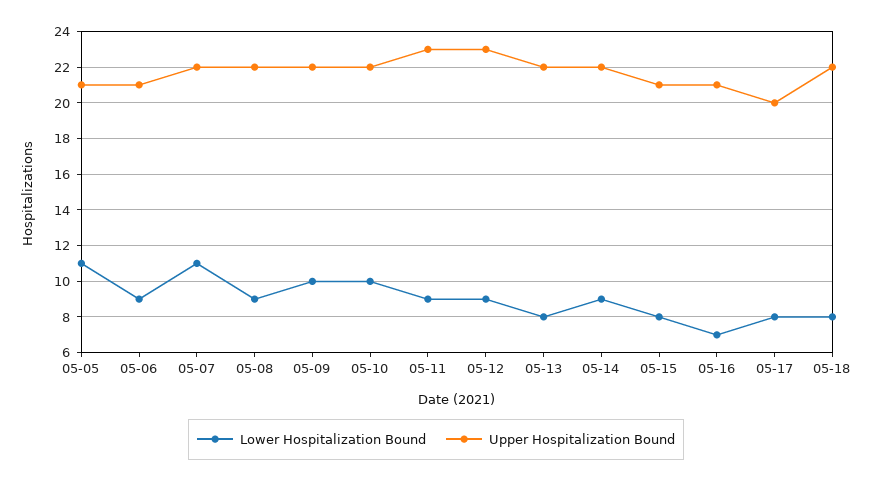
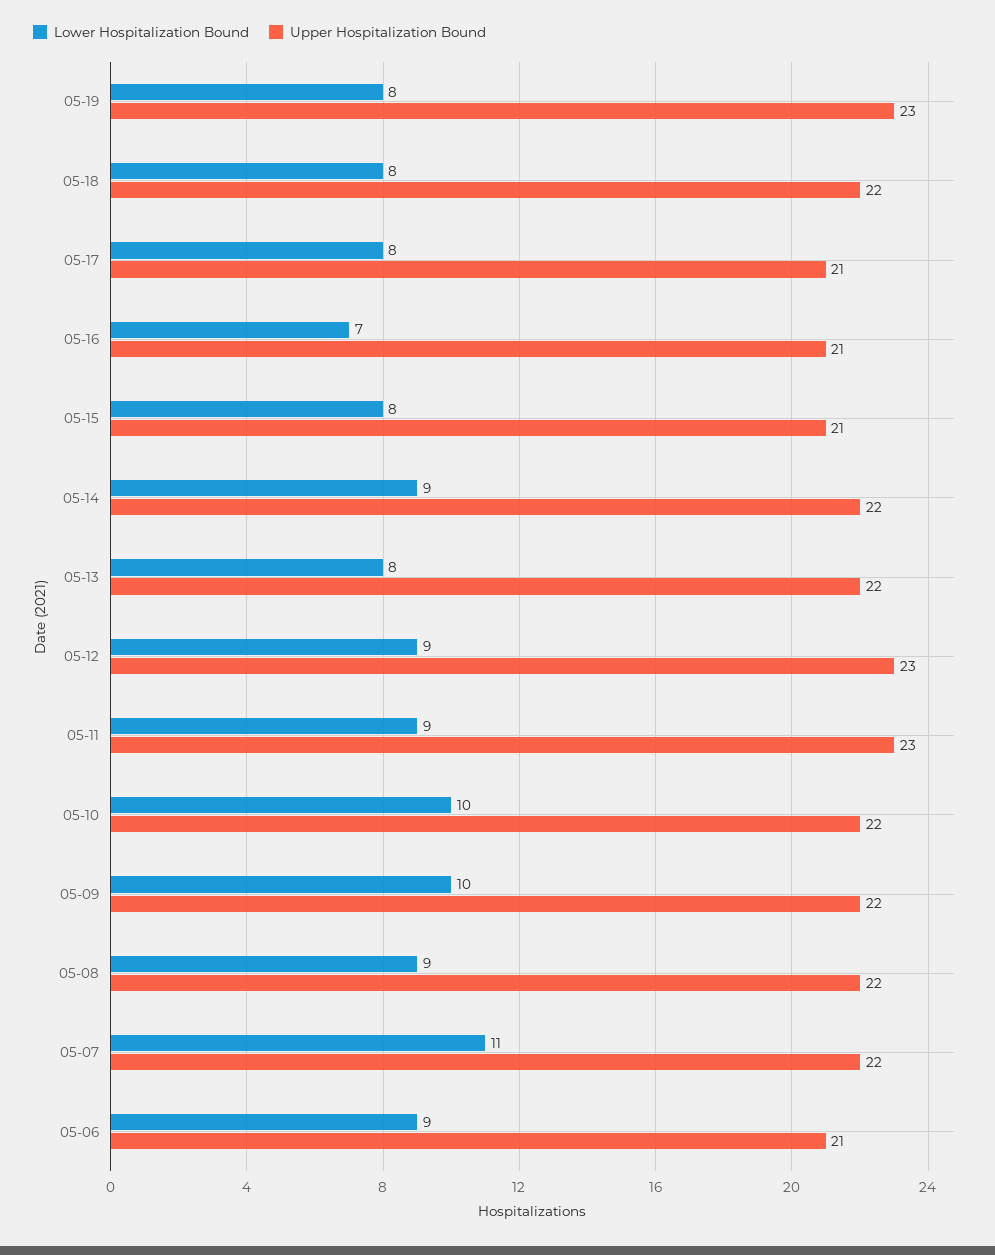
Lower Hospitalization Bound, 05-05: 11 -> none
Upper Hospitalization Bound, 05-05: 21 -> none
Upper Hospitalization Bound, 05-17: 20 -> 21
Lower Hospitalization Bound, 05-19: none -> 8
Upper Hospitalization Bound, 05-19: none -> 23

